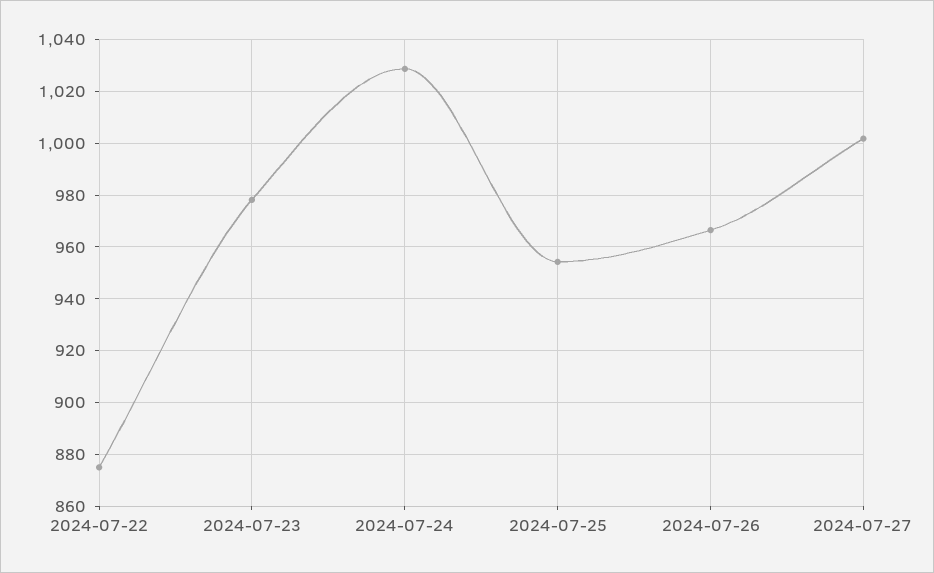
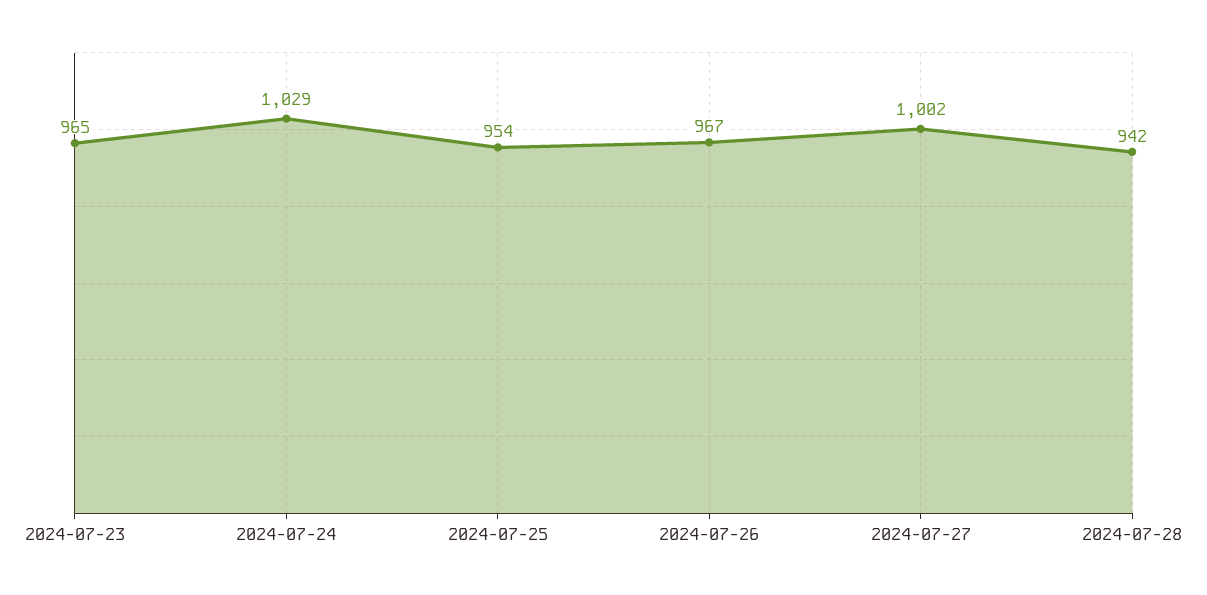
2024-07-22: 875 -> none
2024-07-23: 977.5 -> 965
2024-07-28: none -> 942

